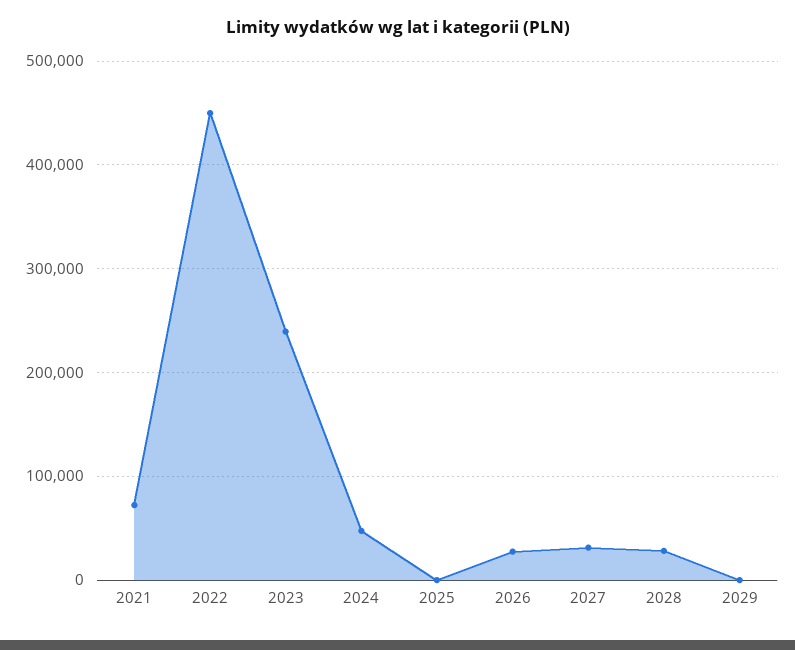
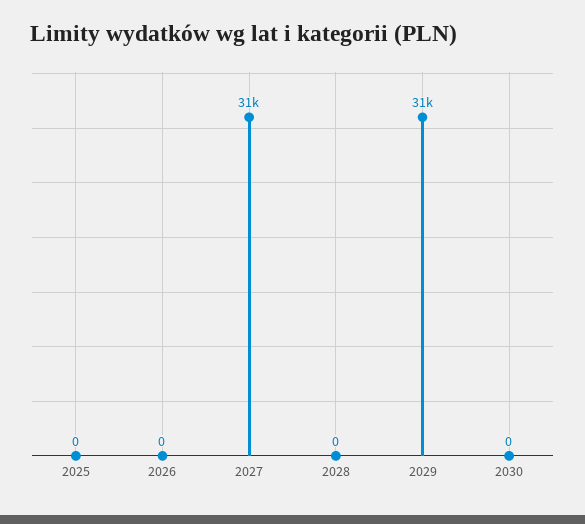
2021: 70000 -> none
2022: 450000 -> none
2023: 240000 -> none
2024: 50000 -> none
2026: 30000 -> 0
2028: 30000 -> 0
2029: 0 -> 31000
2030: none -> 0

